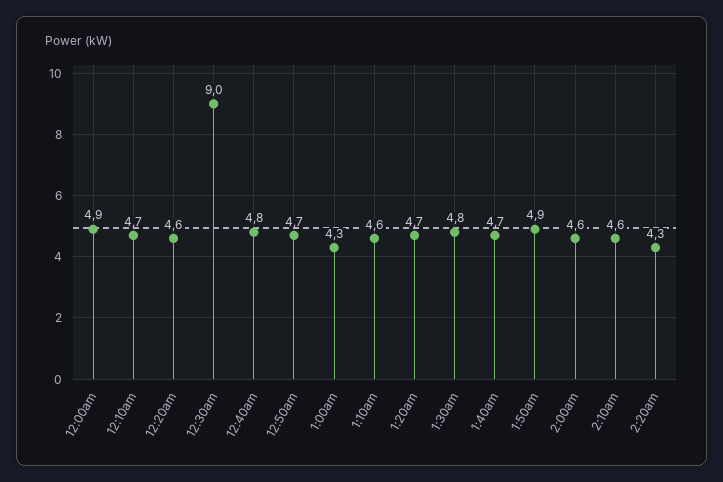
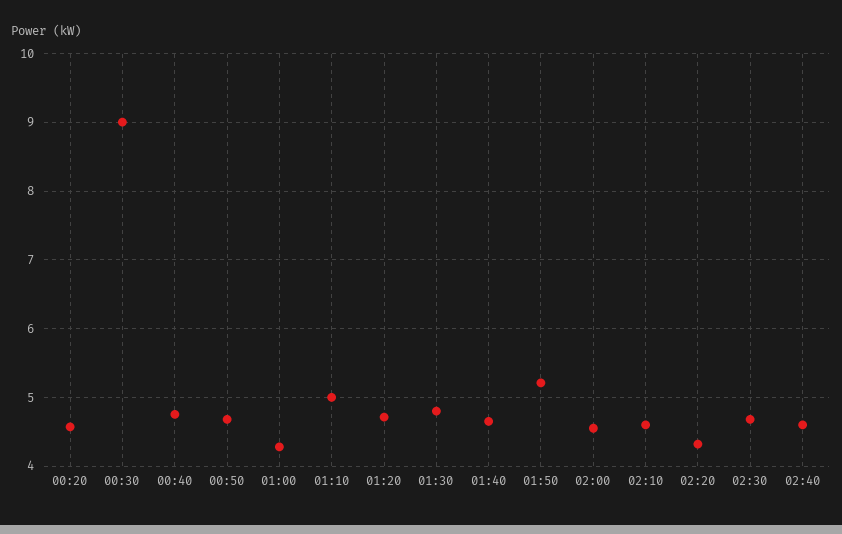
12:00am: 4.9 -> none
12:10am: 4.7 -> none
1:10am: 4.6 -> 5
1:50am: 4.9 -> 5.2
02:30: none -> 4.7
02:40: none -> 4.6

